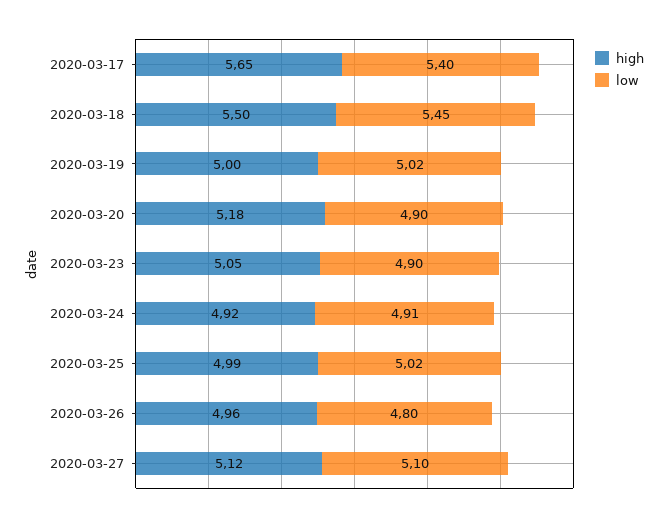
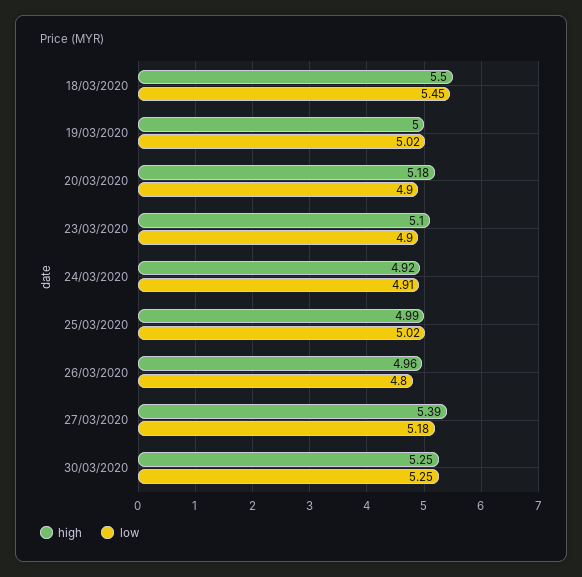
high, 2020-03-17: 5.65 -> none
low, 2020-03-17: 5.4 -> none
high, 2020-03-23: 5.05 -> 5.1
high, 2020-03-27: 5.12 -> 5.39
low, 2020-03-27: 5.1 -> 5.18
high, 30/03/2020: none -> 5.25
low, 30/03/2020: none -> 5.25

